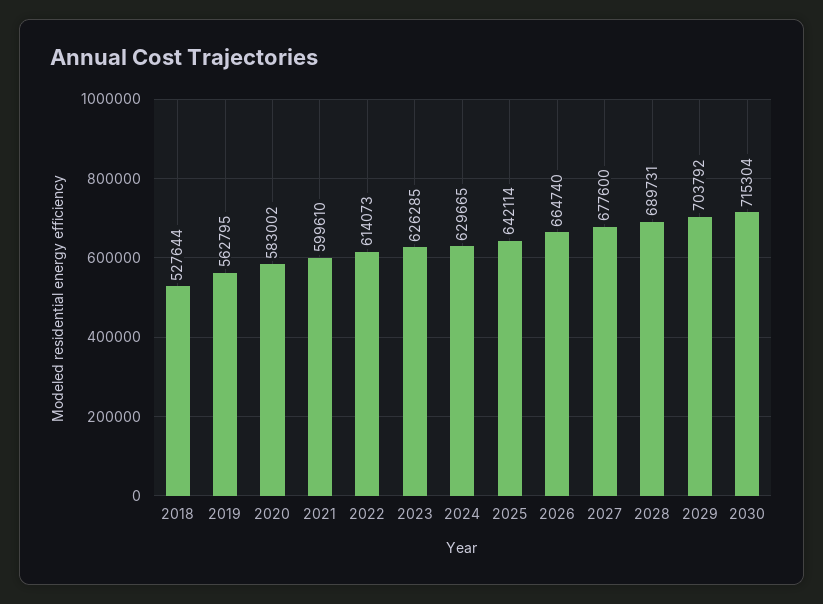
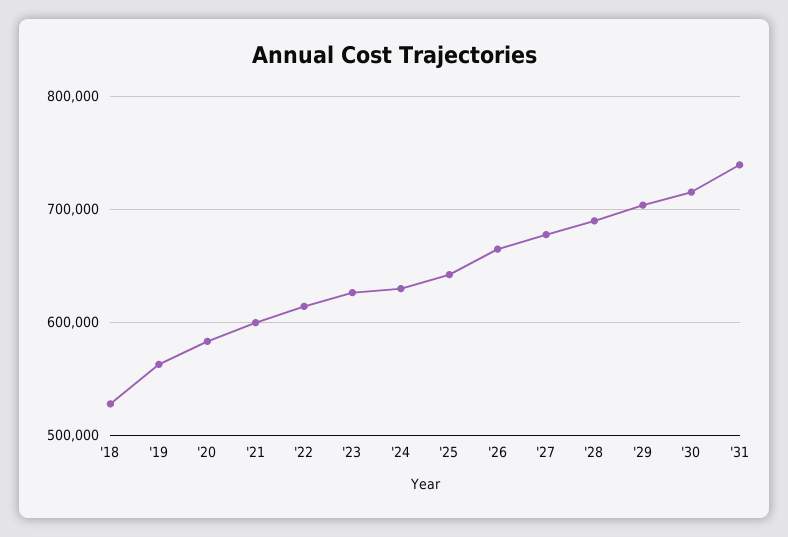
'31: none -> 740000

